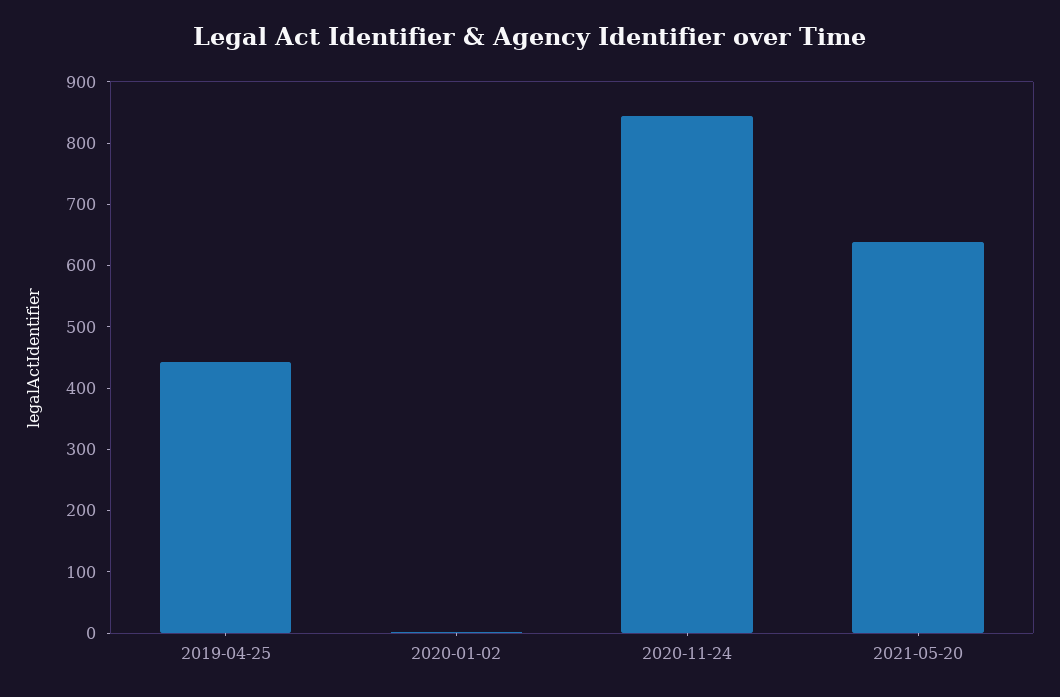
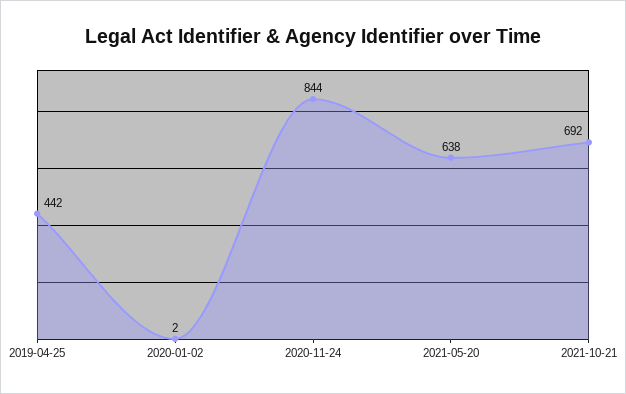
2021-10-21: none -> 692

